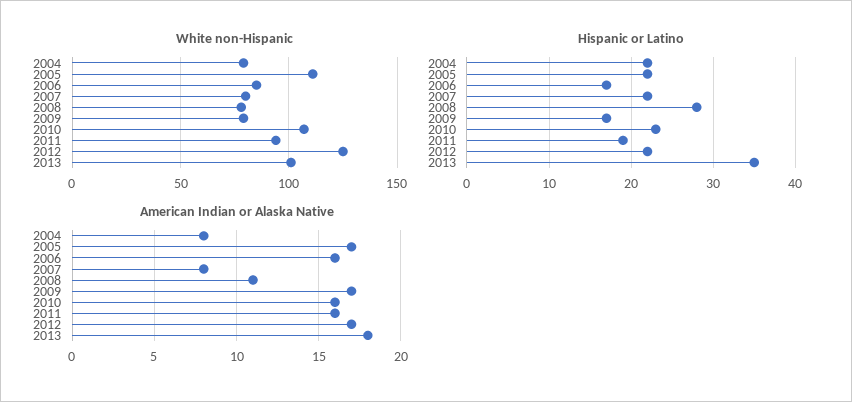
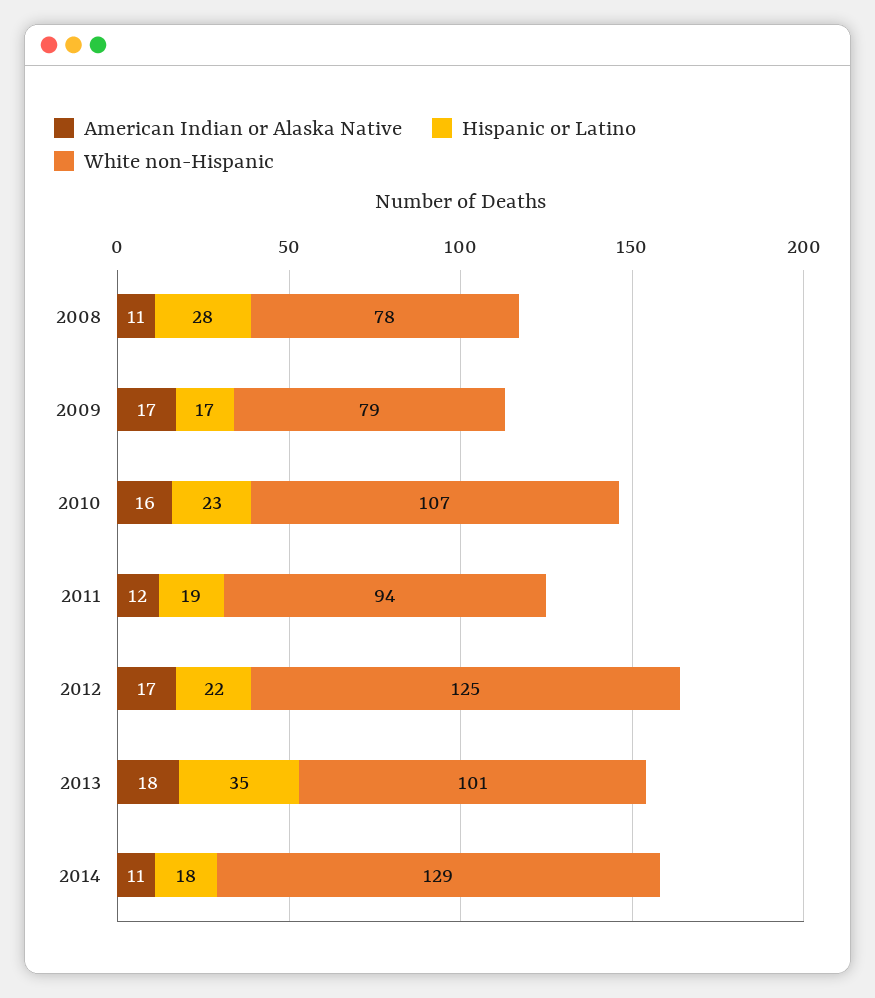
White non-Hispanic, 2004: 80 -> none
White non-Hispanic, 2005: 110 -> none
White non-Hispanic, 2006: 85 -> none
White non-Hispanic, 2007: 80 -> none
Hispanic or Latino, 2004: 22 -> none
Hispanic or Latino, 2005: 22 -> none
Hispanic or Latino, 2006: 17 -> none
Hispanic or Latino, 2007: 22 -> none
American Indian or Alaska Native, 2004: 8 -> none
American Indian or Alaska Native, 2005: 17 -> none
American Indian or Alaska Native, 2006: 16 -> none
American Indian or Alaska Native, 2007: 8 -> none
American Indian or Alaska Native, 2011: 16 -> 12
American Indian or Alaska Native, 2014: none -> 11
Hispanic or Latino, 2014: none -> 18
White non-Hispanic, 2014: none -> 129

